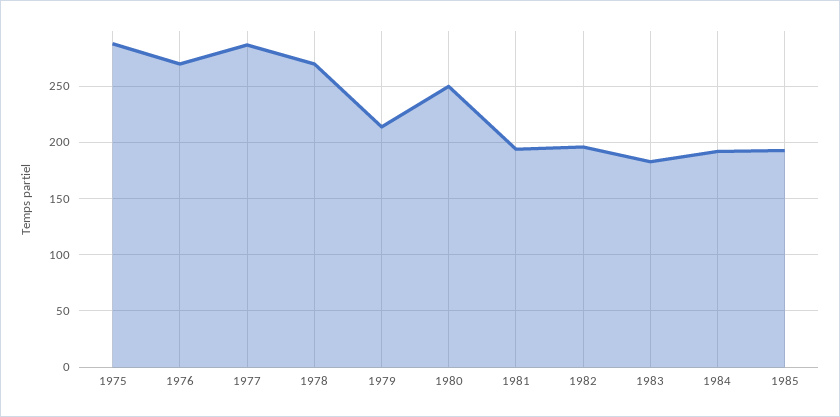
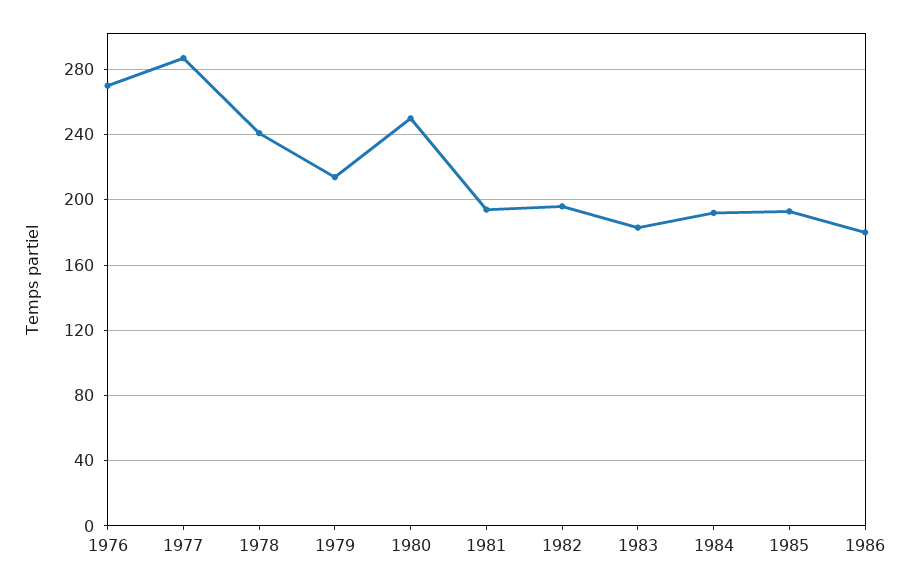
1975: 290 -> none
1978: 270 -> 240
1986: none -> 180

